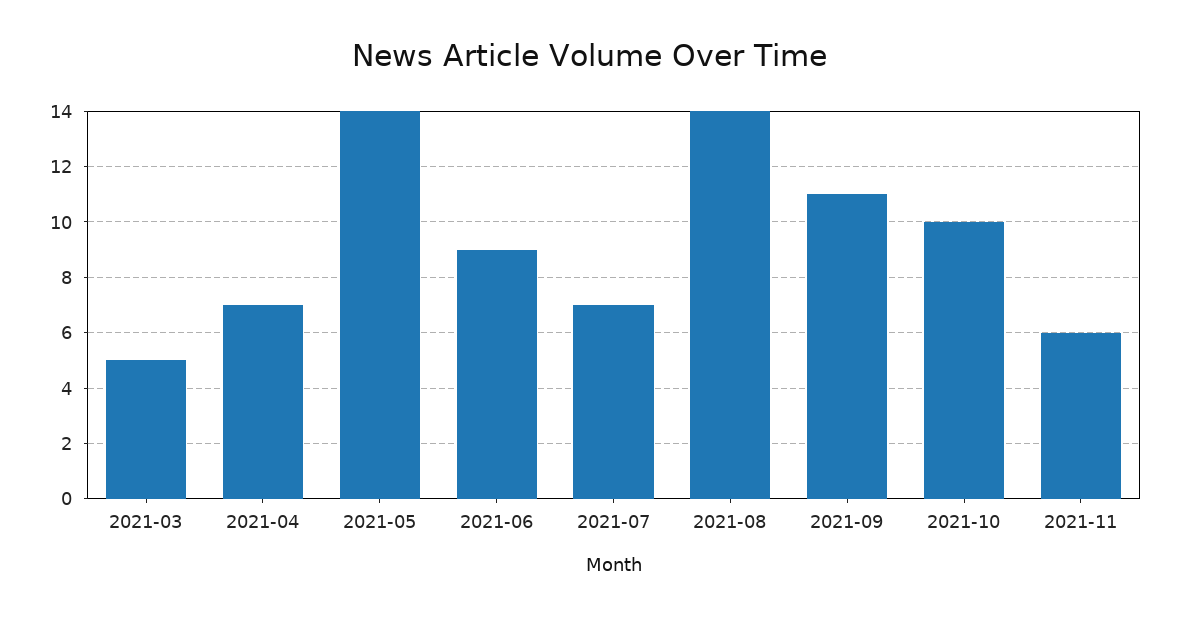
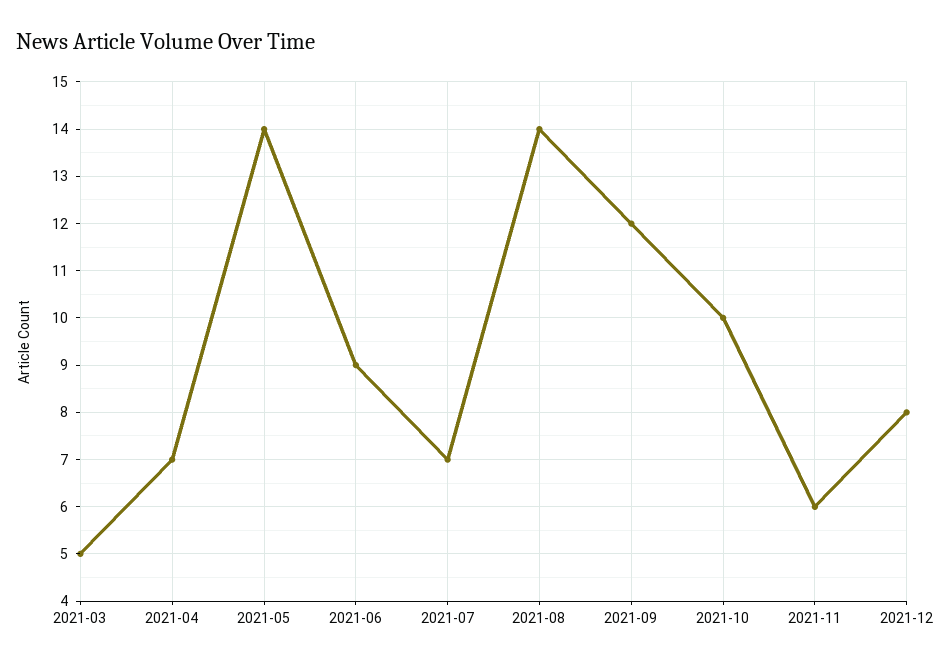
2021-09: 11 -> 12
2021-12: none -> 8

